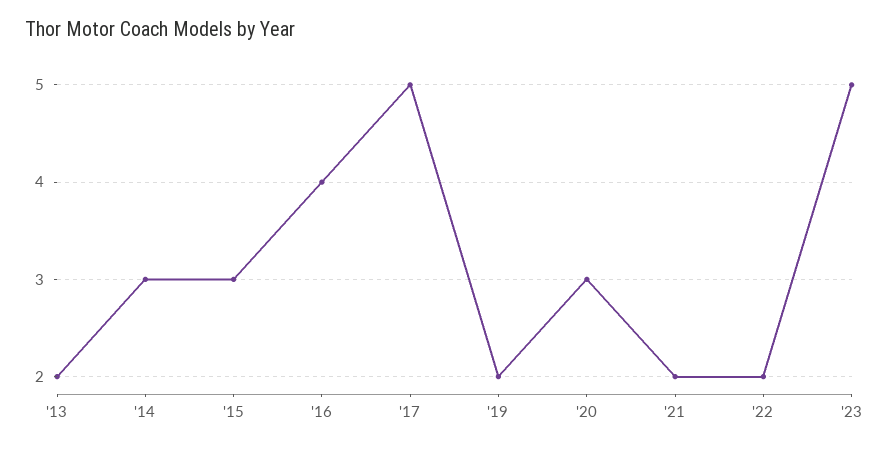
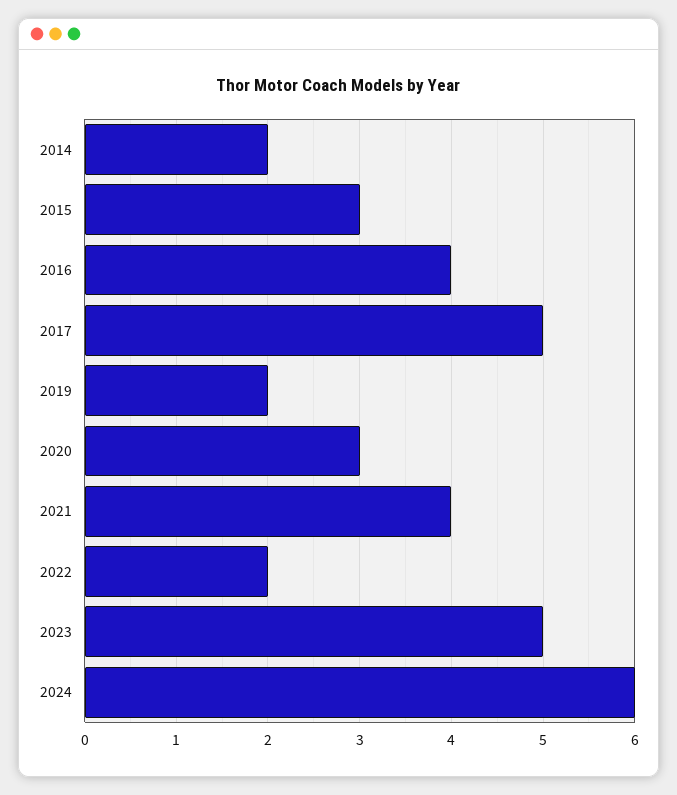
'13: 2 -> none
'14: 3 -> 2
'21: 2 -> 4
2024: none -> 6

